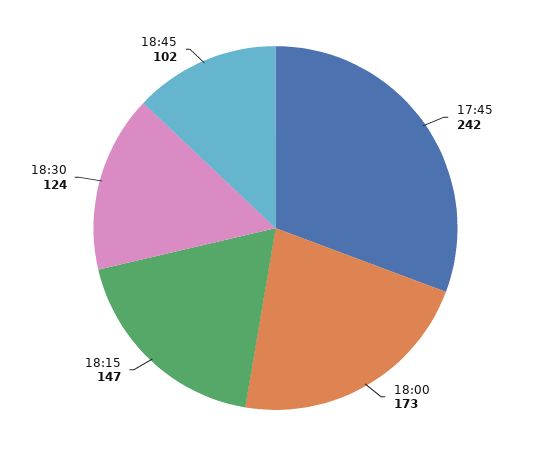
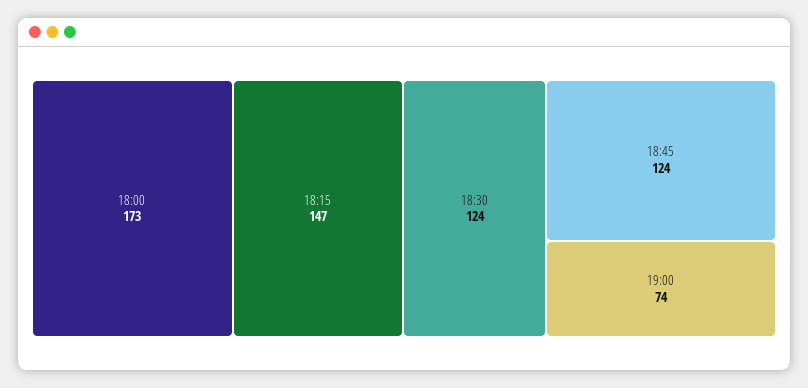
17:45: 242 -> none
18:45: 102 -> 124
19:00: none -> 74

